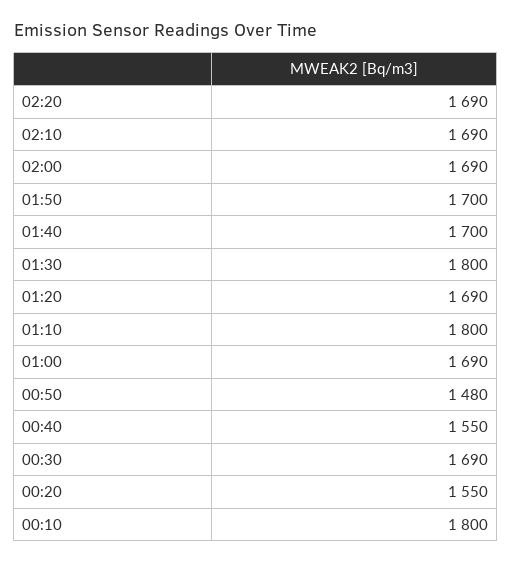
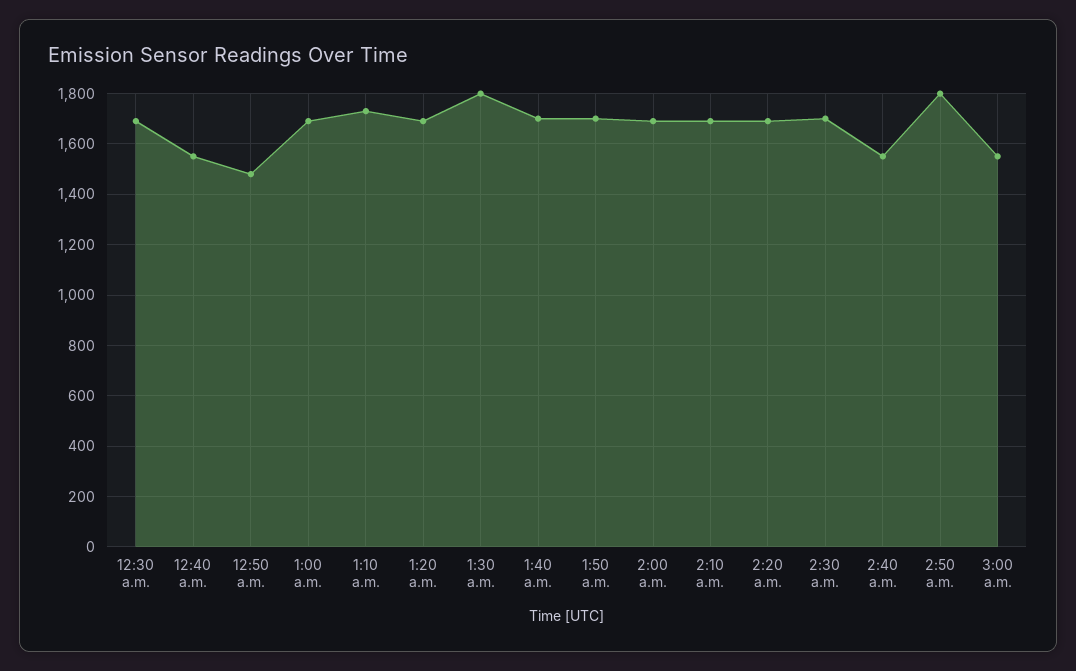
01:10: 1800 -> 1725
00:20: 1550 -> none
00:10: 1800 -> none
2:30 a.m.: none -> 1700
2:40 a.m.: none -> 1550
2:50 a.m.: none -> 1800
3:00 a.m.: none -> 1550

